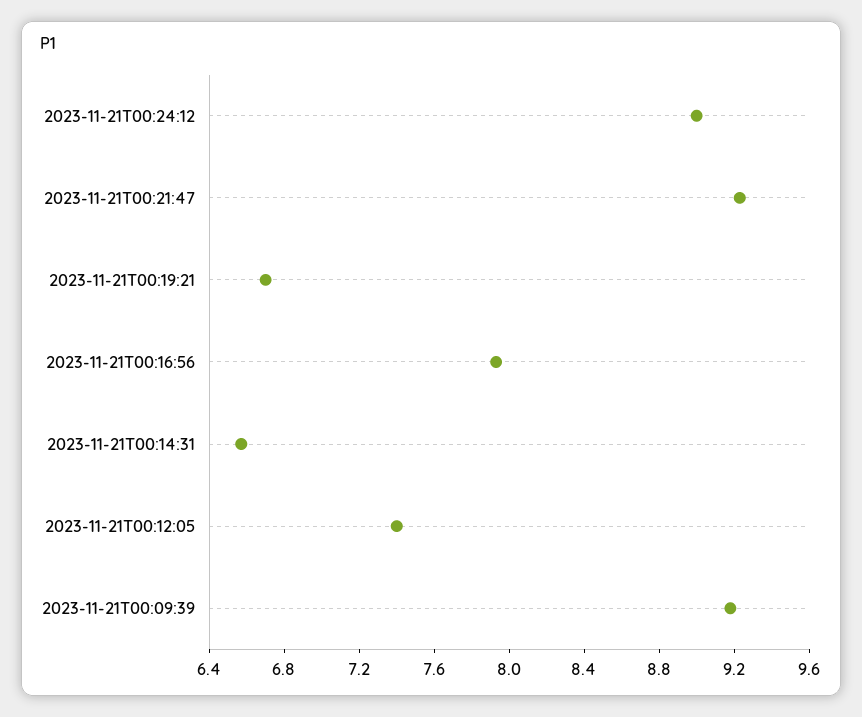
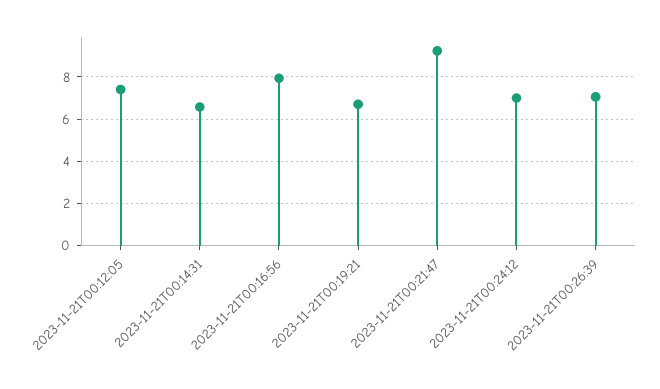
2023-11-21T00:24:12: 9 -> 7
2023-11-21T00:09:39: 9.2 -> none
2023-11-21T00:26:39: none -> 7

